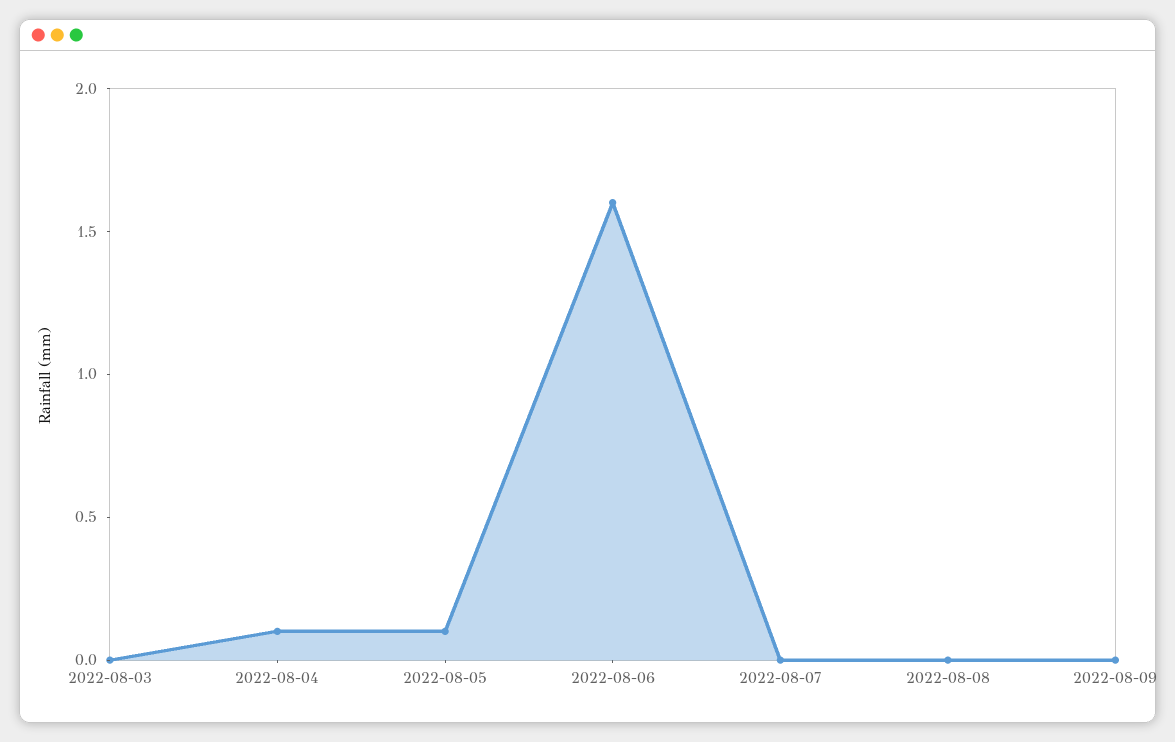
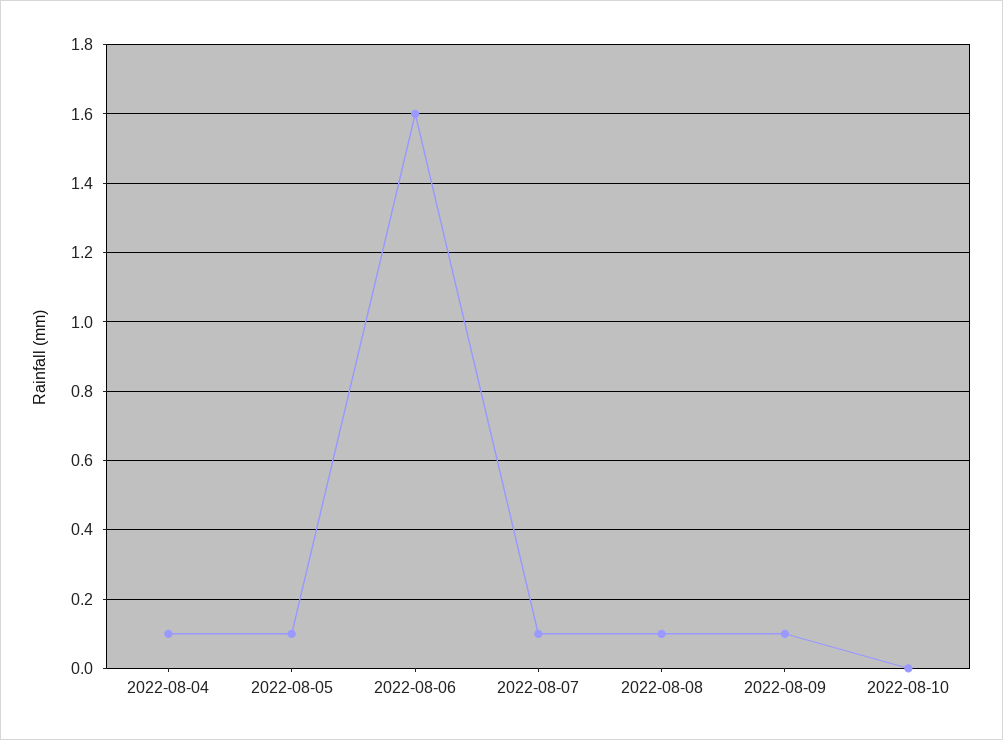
2022-08-03: 0 -> none
2022-08-07: 0 -> 0.1
2022-08-08: 0 -> 0.1
2022-08-09: 0 -> 0.1
2022-08-10: none -> 0

